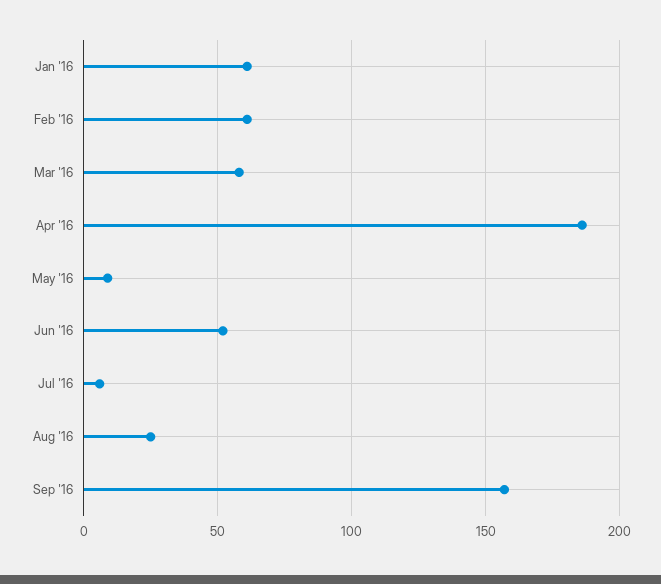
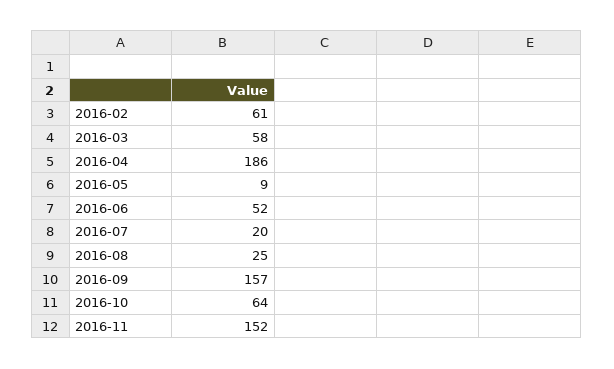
Jan '16: 60 -> none
Jul '16: 5 -> 20
2016-10: none -> 64
2016-11: none -> 152

